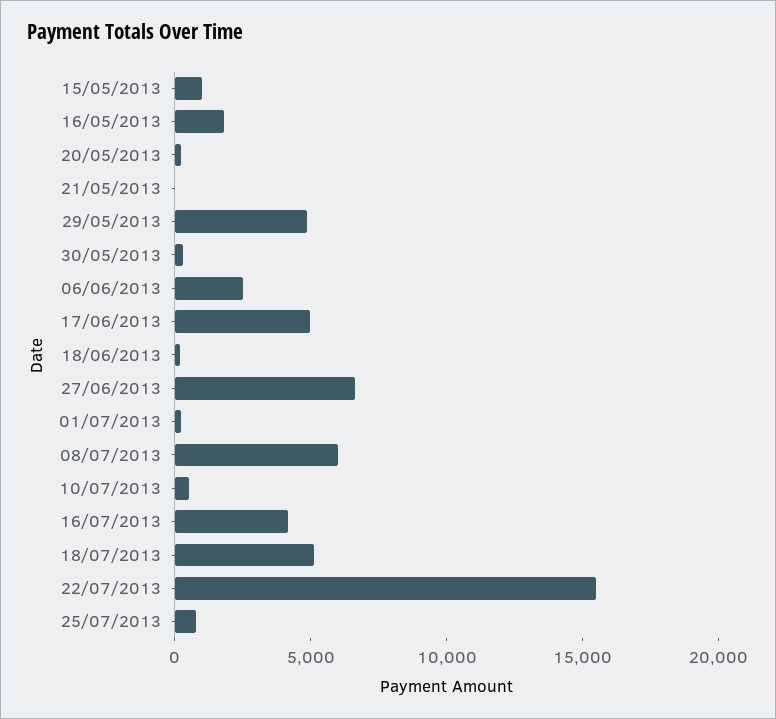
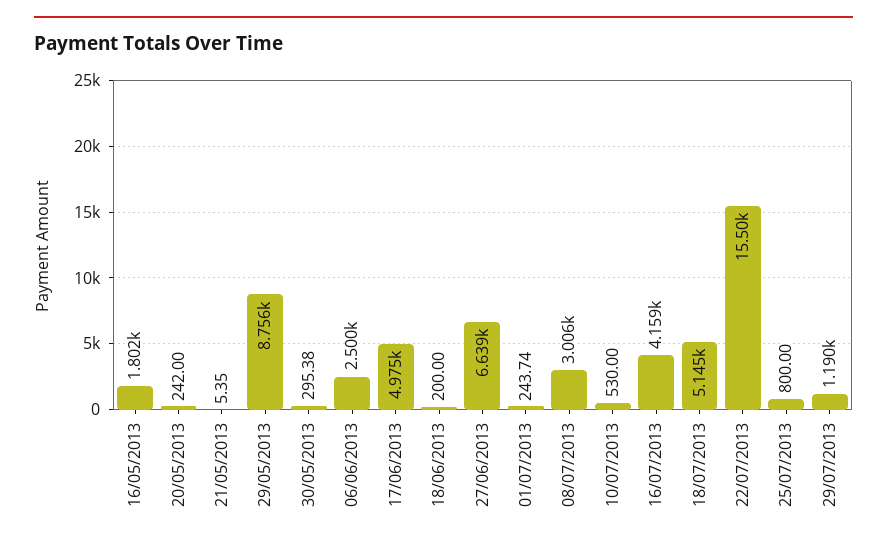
15/05/2013: 1000 -> none
29/05/2013: 5000 -> 8756
08/07/2013: 6000 -> 3006
29/07/2013: none -> 1190

